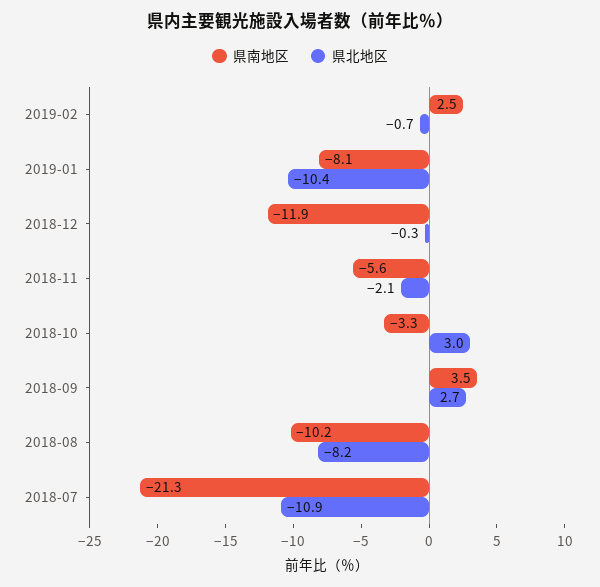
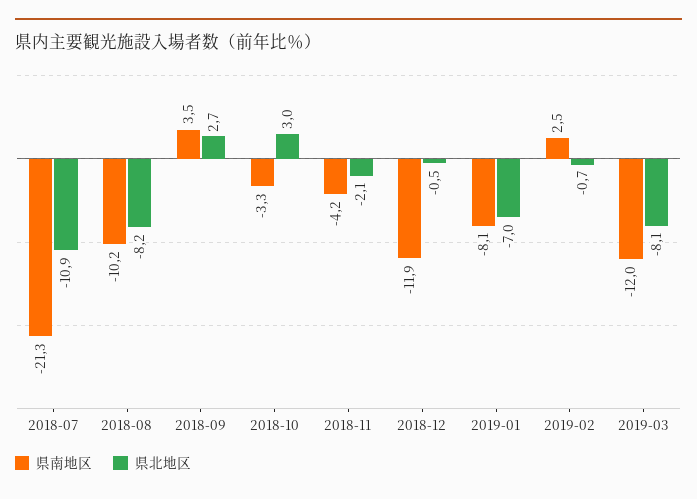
県北地区, 2019-01: -10.4 -> -7
県北地区, 2018-12: -0.3 -> -0.5
県南地区, 2018-11: -5.6 -> -4.2
県南地区, 2019-03: none -> -12
県北地区, 2019-03: none -> -8.1

